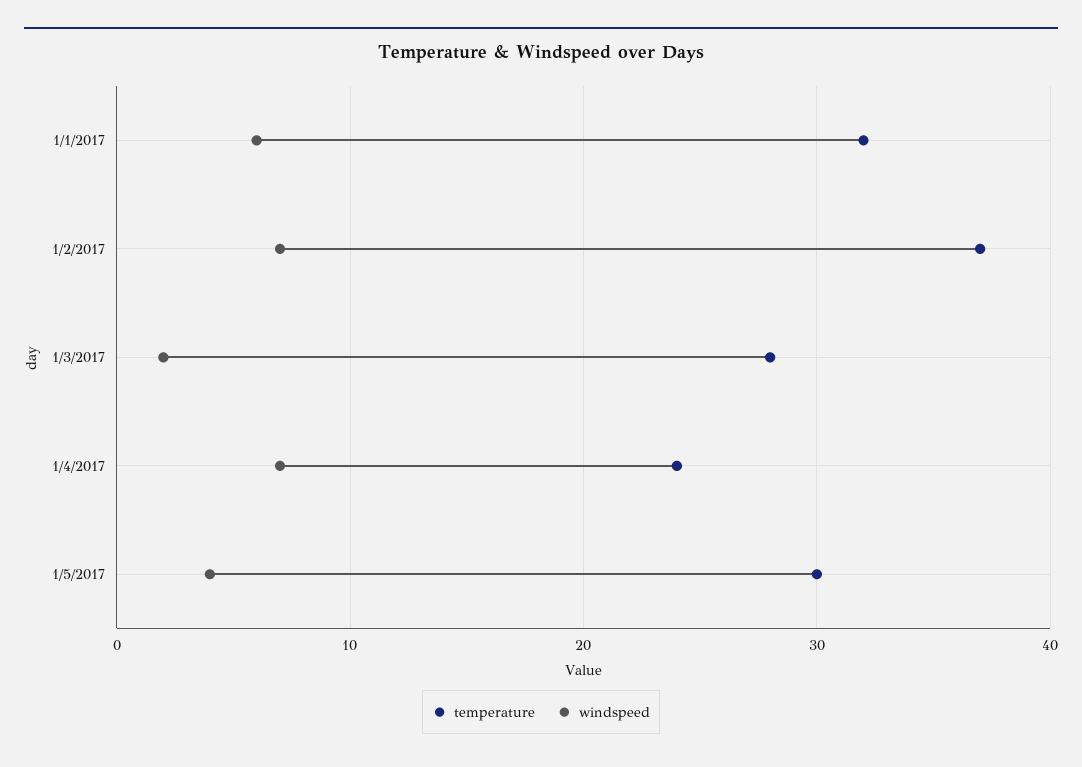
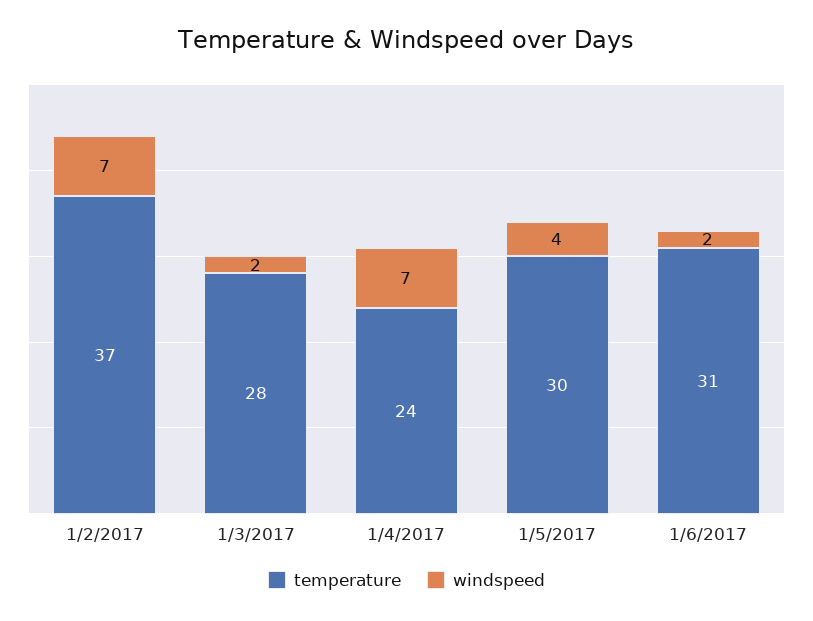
temperature, 1/1/2017: 32 -> none
windspeed, 1/1/2017: 6 -> none
temperature, 1/6/2017: none -> 31
windspeed, 1/6/2017: none -> 2

